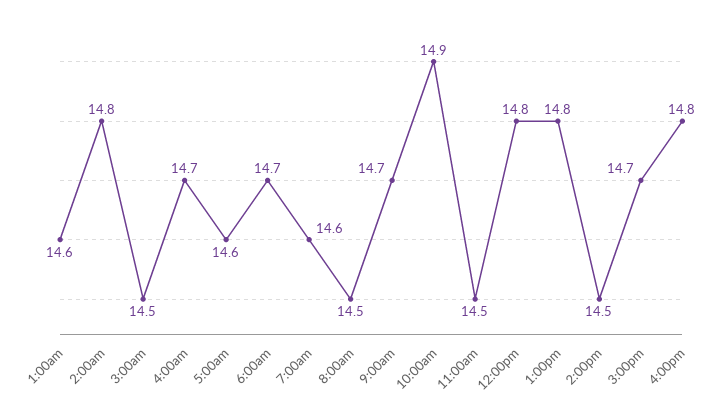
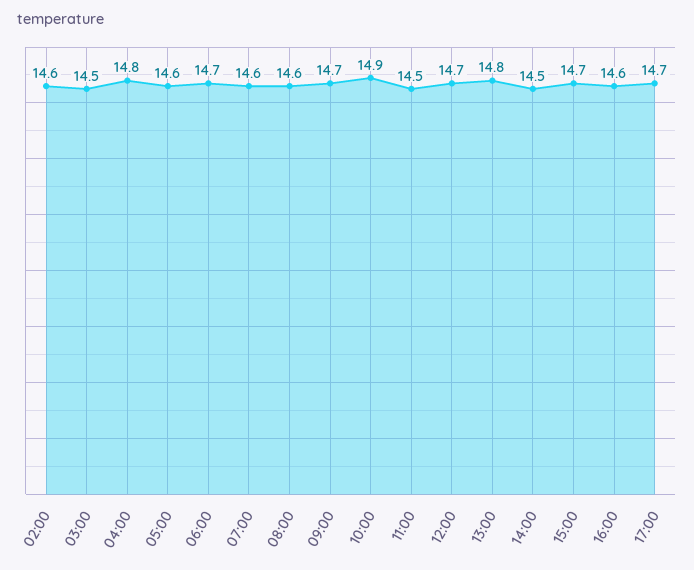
1:00am: 14.6 -> none
2:00am: 14.8 -> 14.6
4:00am: 14.7 -> 14.8
8:00am: 14.5 -> 14.6
12:00pm: 14.8 -> 14.7
4:00pm: 14.8 -> 14.6
17:00: none -> 14.7

